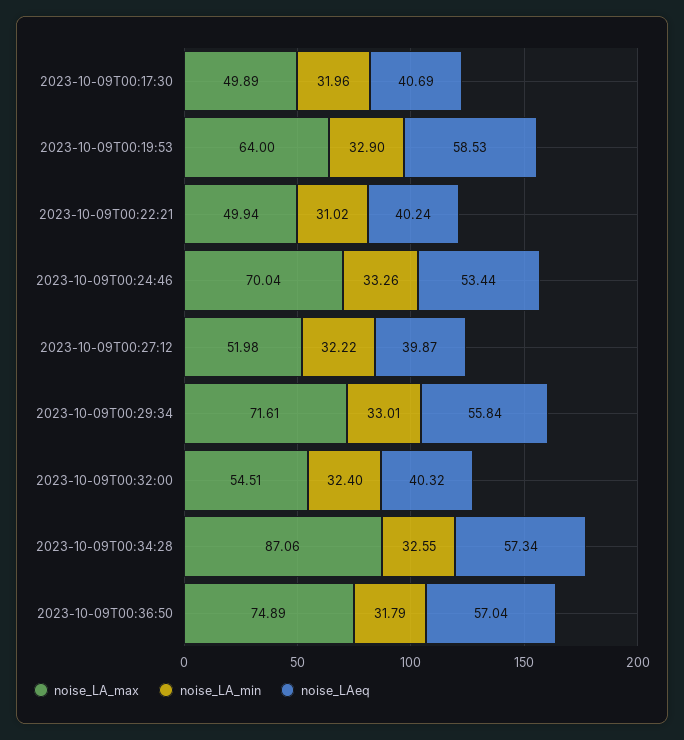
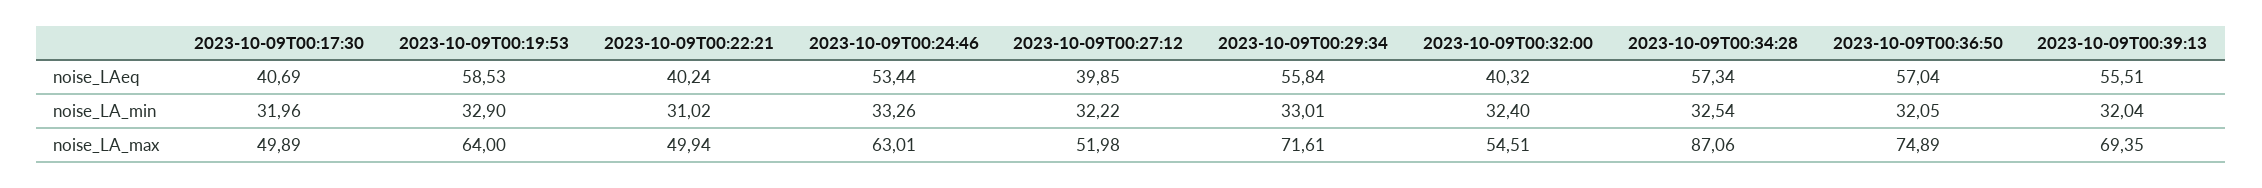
noise_LA_max, 2023-10-09T00:24:46: 70.04 -> 63.01
noise_LAeq, 2023-10-09T00:27:12: 39.87 -> 39.85
noise_LA_min, 2023-10-09T00:34:28: 32.55 -> 32.54
noise_LA_min, 2023-10-09T00:36:50: 31.79 -> 32.05
noise_LAeq, 2023-10-09T00:39:13: none -> 55.51
noise_LA_min, 2023-10-09T00:39:13: none -> 32.04
noise_LA_max, 2023-10-09T00:39:13: none -> 69.35

